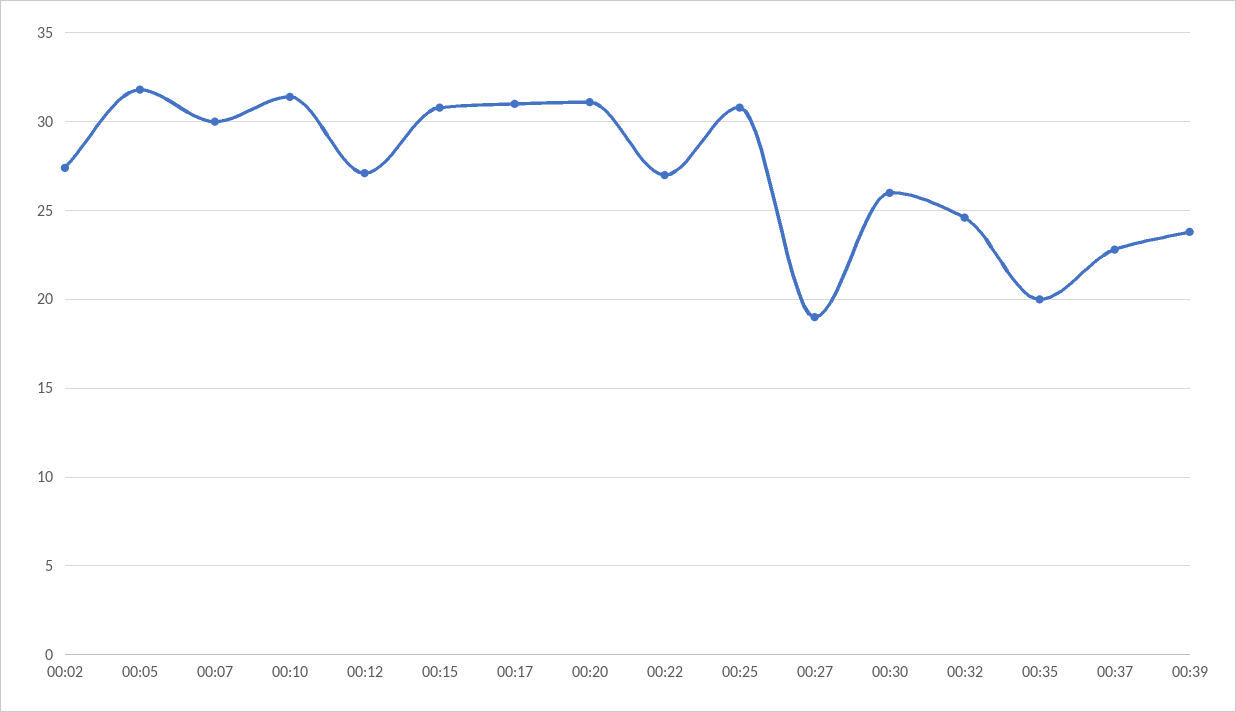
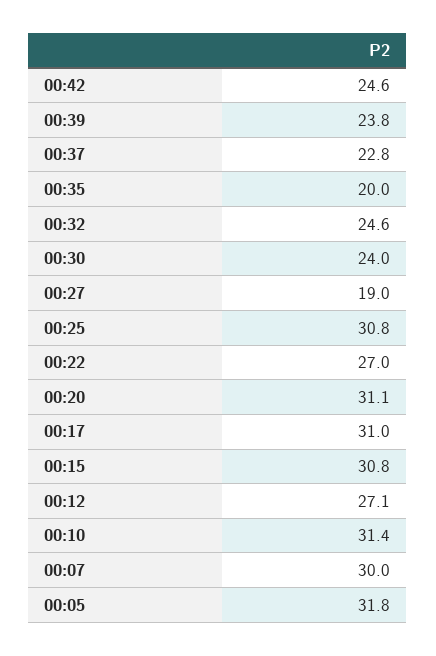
00:02: 27.5 -> none
00:30: 26 -> 24
00:42: none -> 24.6

